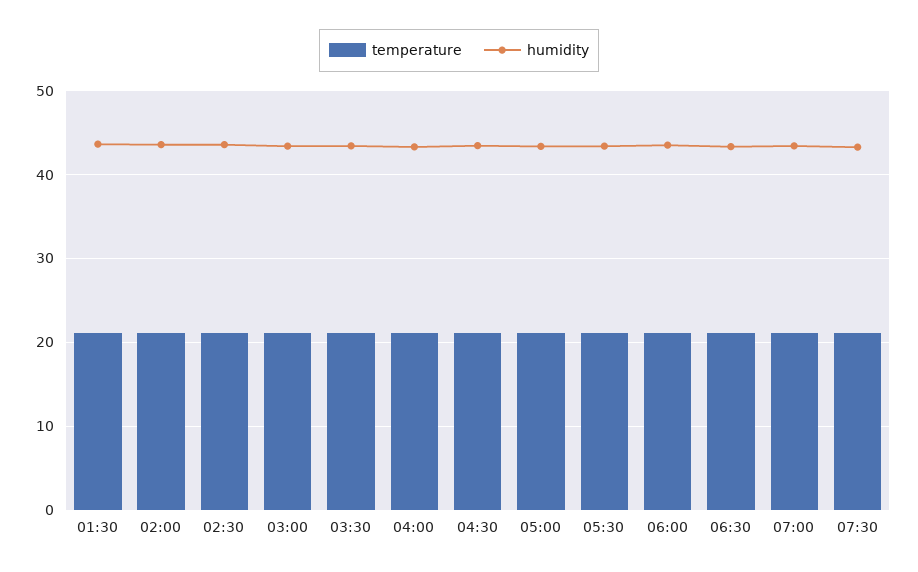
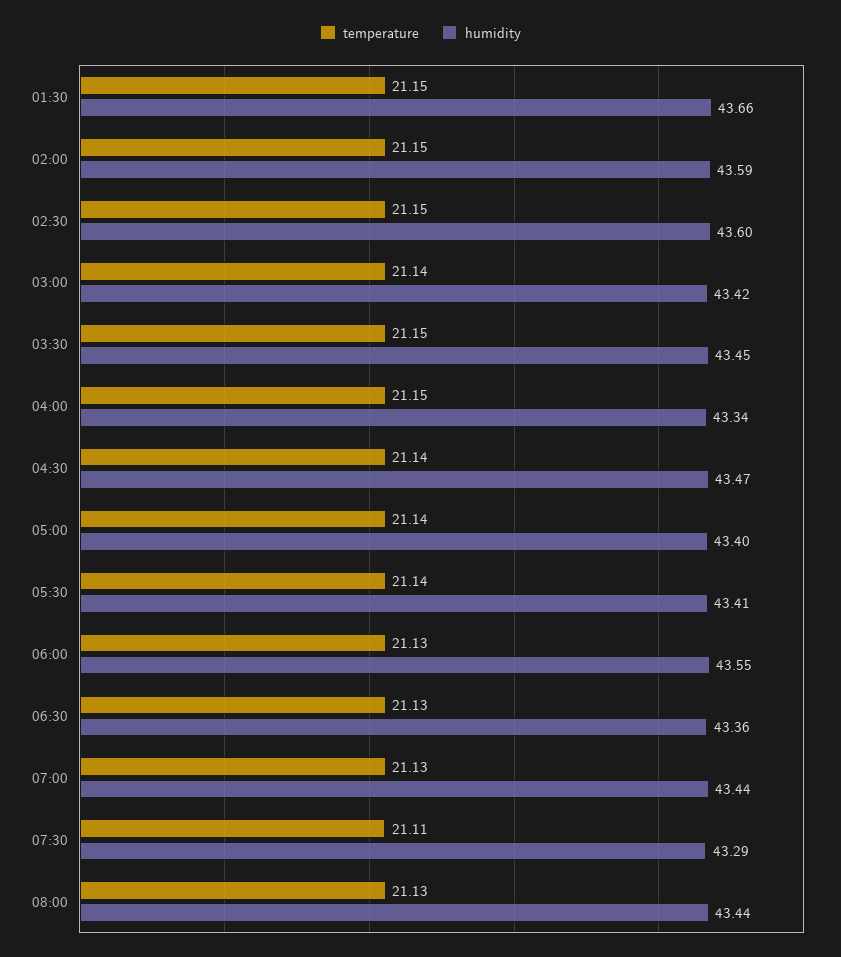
temperature, 08:00: none -> 21.13
humidity, 08:00: none -> 43.44

